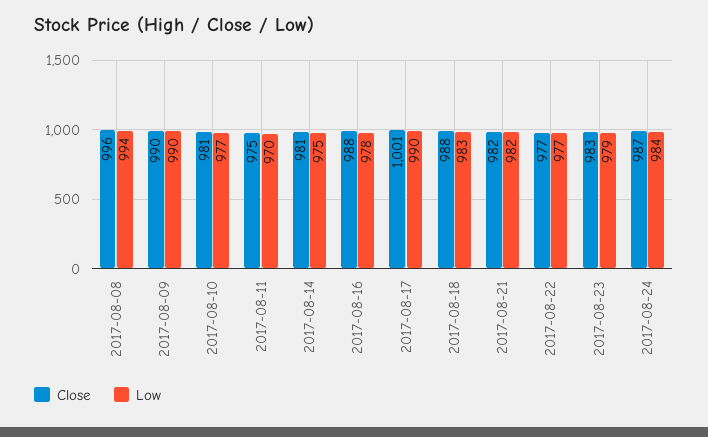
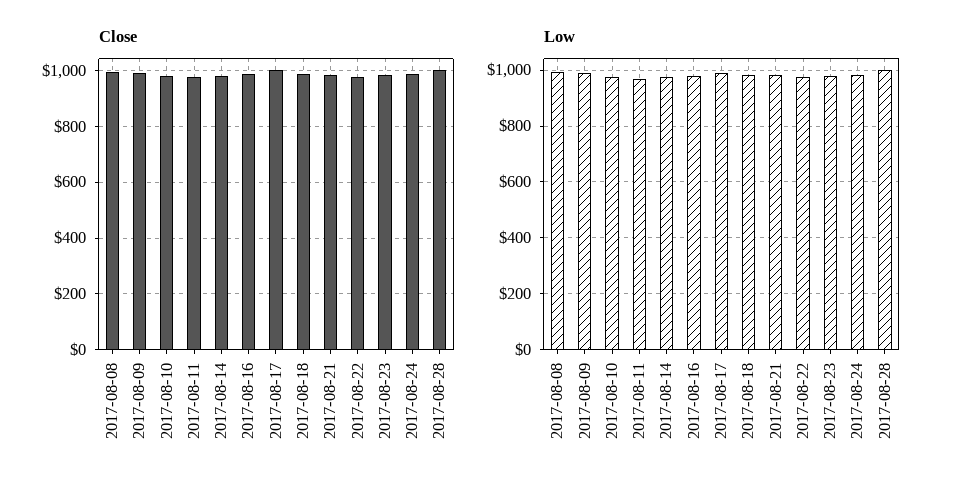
Close, 2017-08-28: none -> 1000
Low, 2017-08-28: none -> 1000

